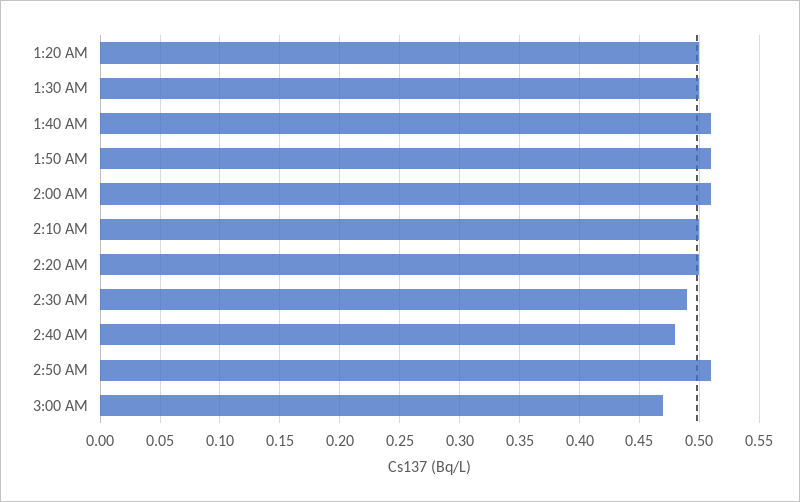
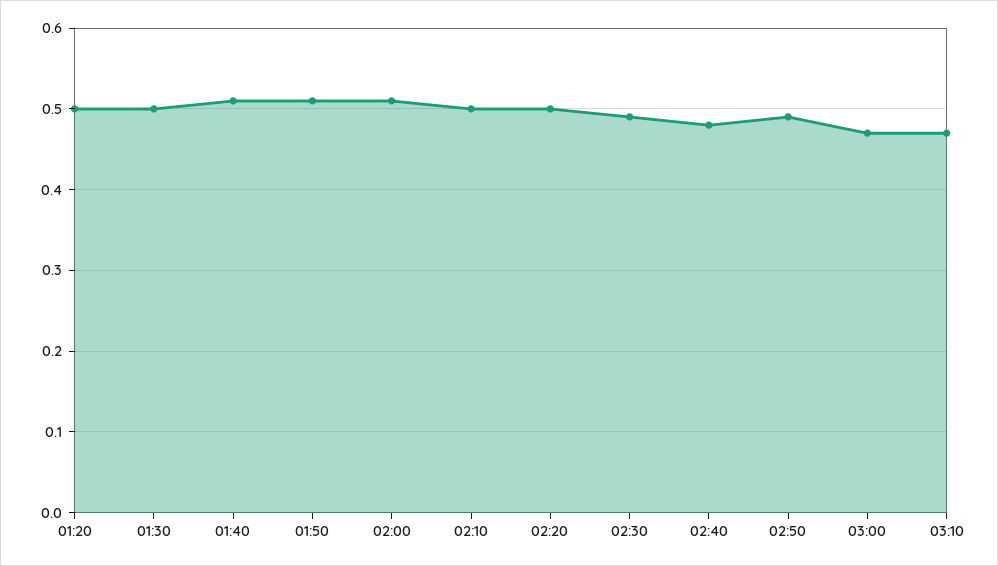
2:50 AM: 0.51 -> 0.49
03:10: none -> 0.47

